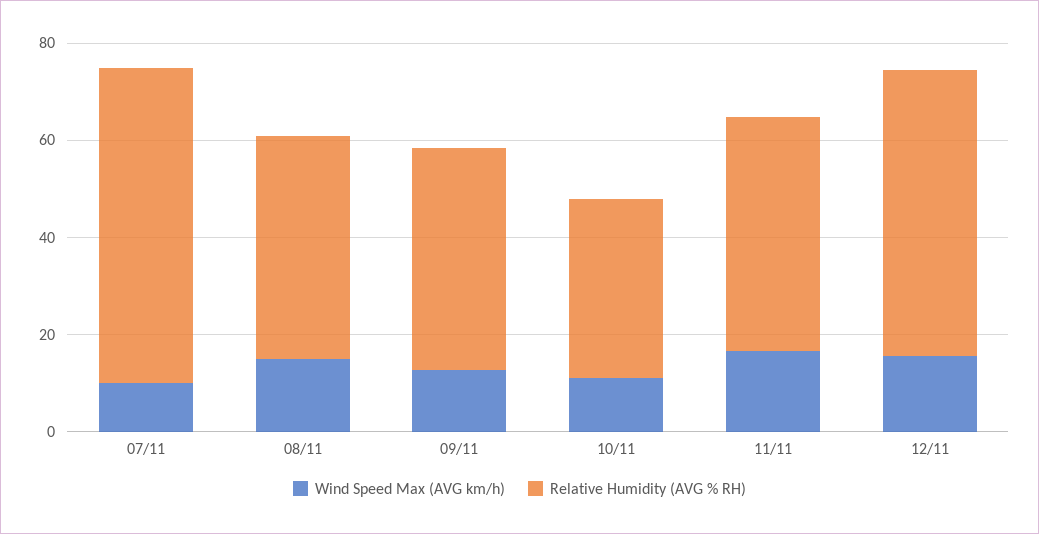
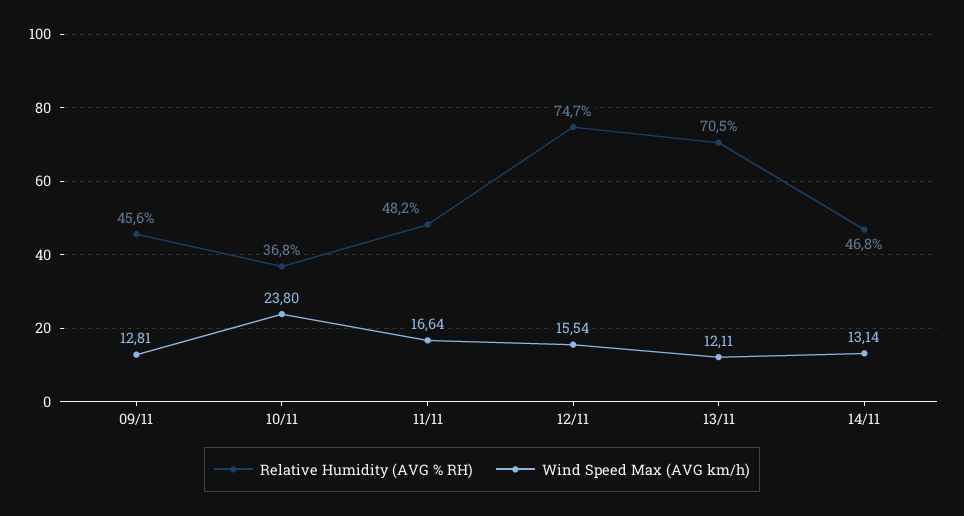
Wind Speed Max (AVG km/h), 07/11: 10 -> none
Relative Humidity (AVG % RH), 07/11: 65 -> none
Wind Speed Max (AVG km/h), 08/11: 15 -> none
Relative Humidity (AVG % RH), 08/11: 45 -> none
Wind Speed Max (AVG km/h), 10/11: 10 -> 23.8
Relative Humidity (AVG % RH), 12/11: 60 -> 74.7
Relative Humidity (AVG % RH), 13/11: none -> 70.5
Wind Speed Max (AVG km/h), 13/11: none -> 12.11
Relative Humidity (AVG % RH), 14/11: none -> 46.8
Wind Speed Max (AVG km/h), 14/11: none -> 13.14

